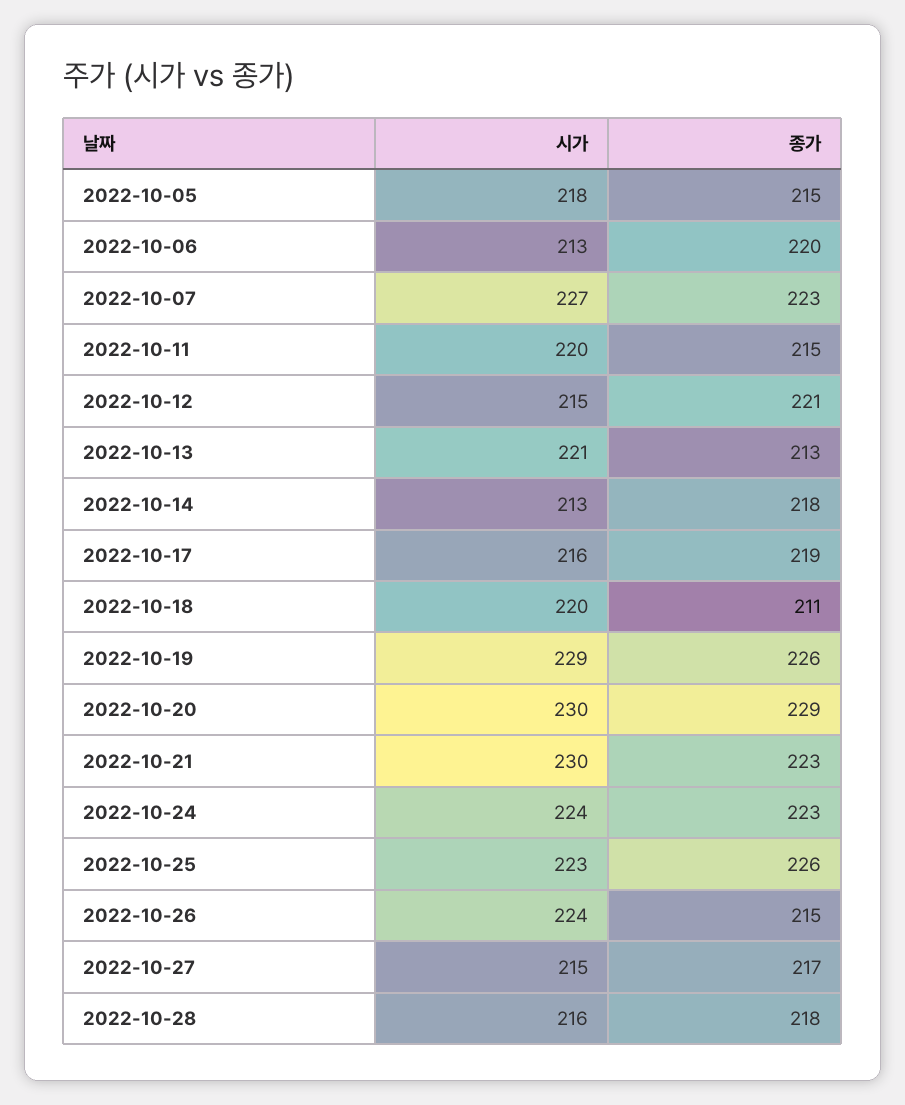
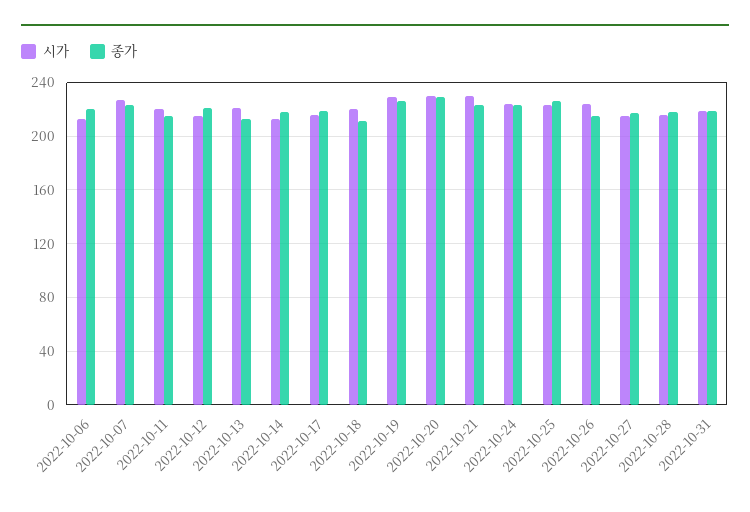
시가, 2022-10-05: 218 -> none
종가, 2022-10-05: 215 -> none
시가, 2022-10-31: none -> 220
종가, 2022-10-31: none -> 220

